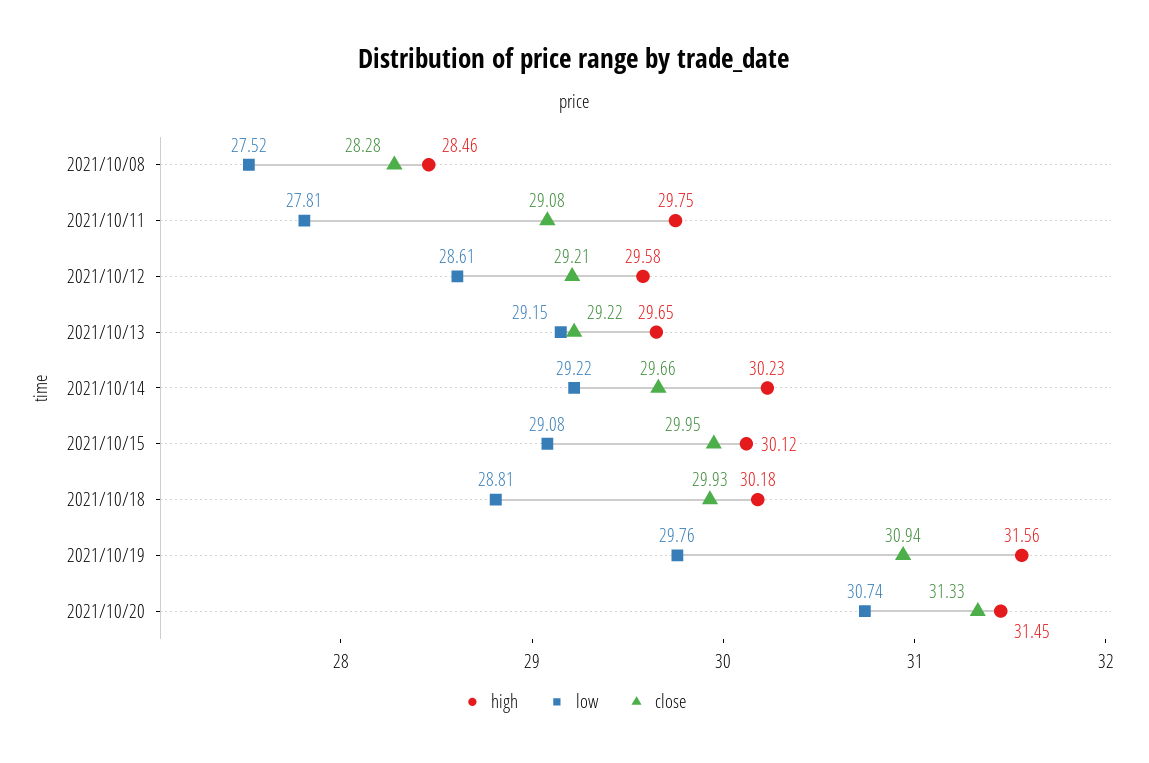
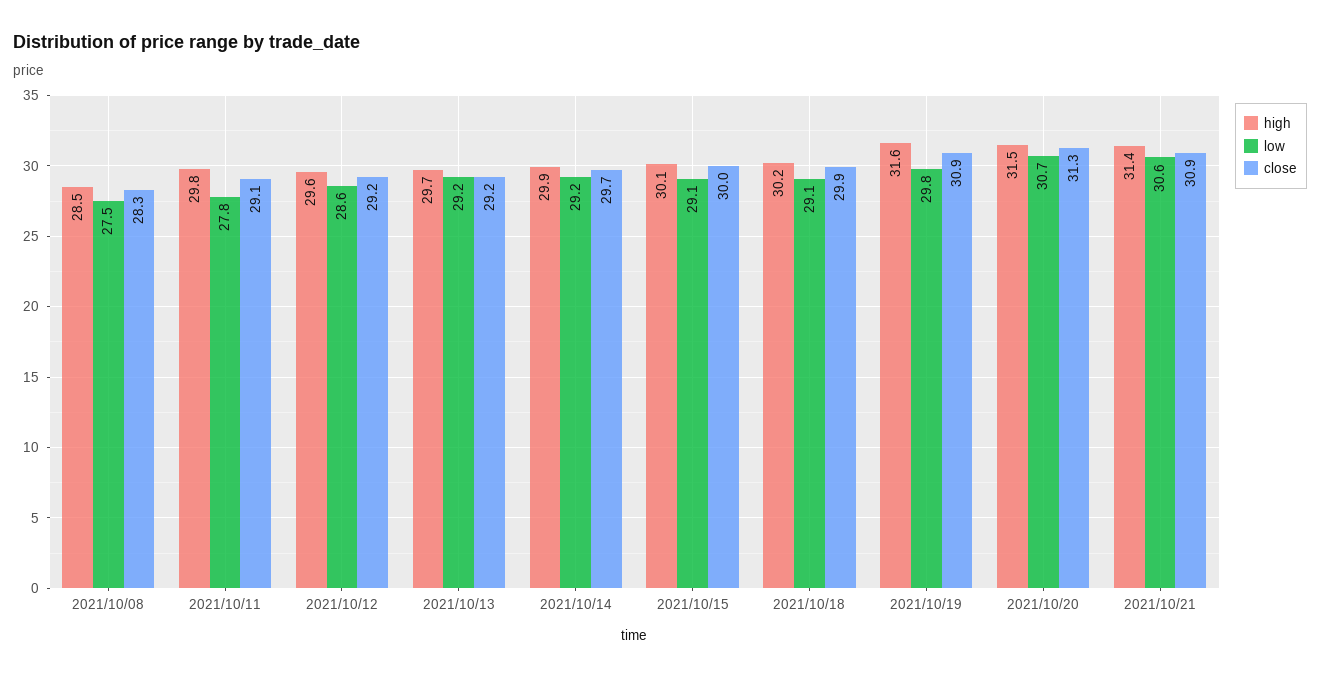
high, 2021/10/14: 30.23 -> 29.9
low, 2021/10/18: 28.81 -> 29.1
high, 2021/10/21: none -> 31.4
low, 2021/10/21: none -> 30.6
close, 2021/10/21: none -> 30.9

